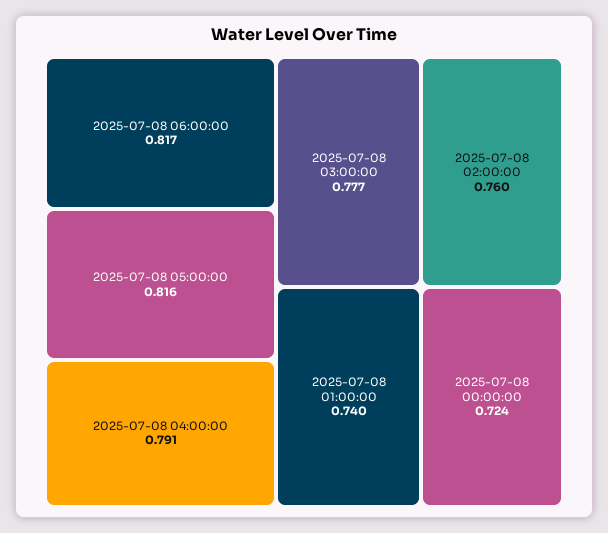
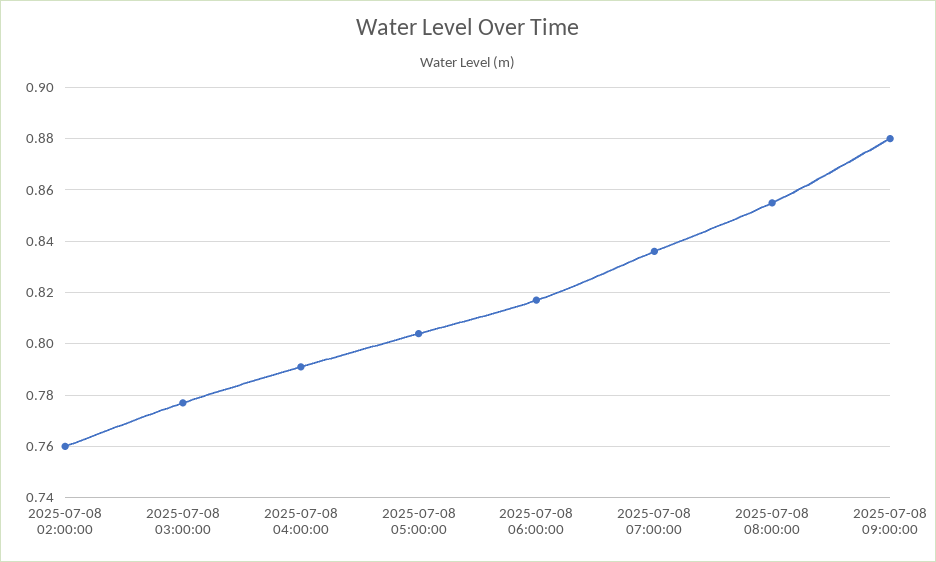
2025-07-08 05:00:00: 0.816 -> 0.805
2025-07-08 01:00:00: 0.74 -> none
2025-07-08 00:00:00: 0.724 -> none
2025-07-08 07:00:00: none -> 0.835
2025-07-08 08:00:00: none -> 0.855
2025-07-08 09:00:00: none -> 0.88

